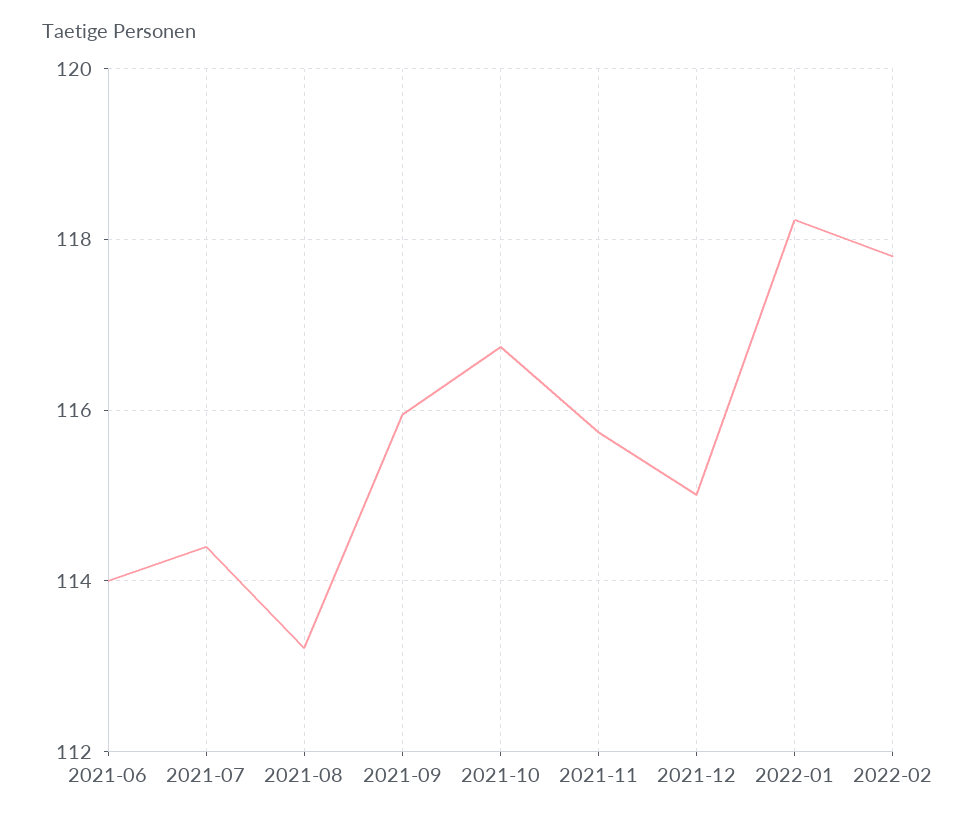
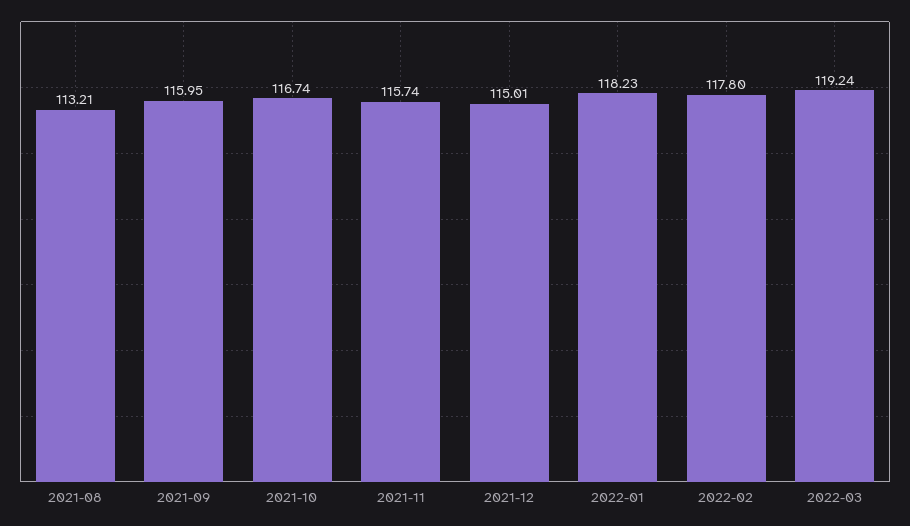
2021-06: 114 -> none
2021-07: 114.4 -> none
2022-03: none -> 119.24

